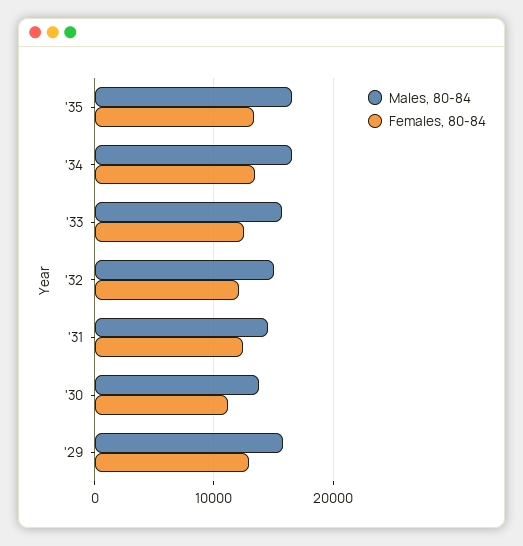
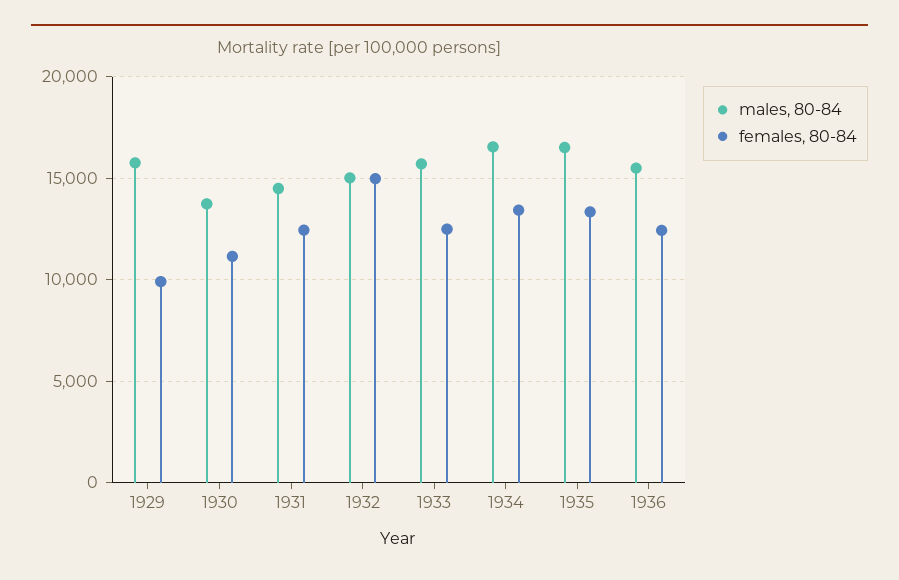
Females, 80-84, '32: 12000 -> 15000
Females, 80-84, '29: 13000 -> 10000
Males, 80-84, 1936: none -> 15500
Females, 80-84, 1936: none -> 12500

